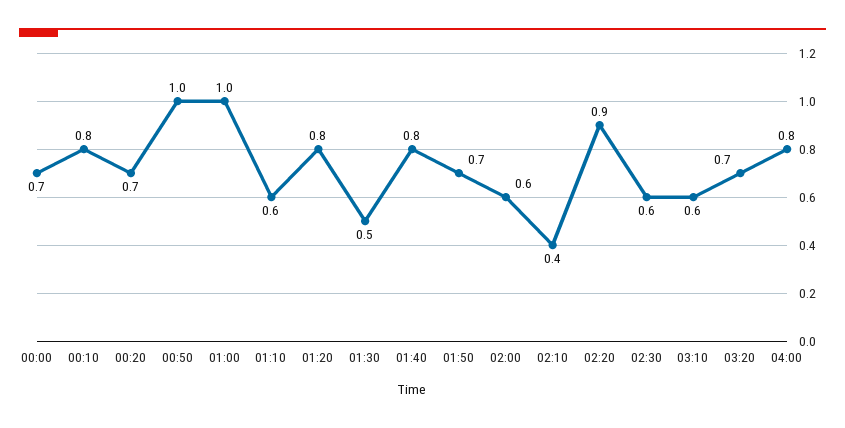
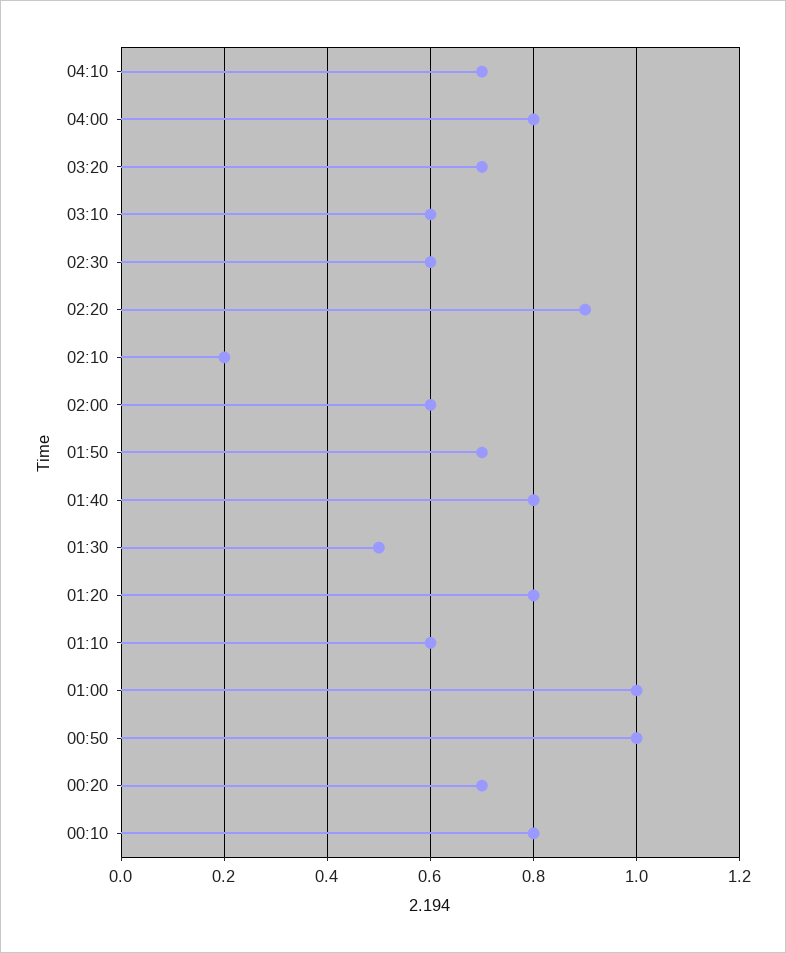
00:00: 0.7 -> none
02:10: 0.4 -> 0.2
04:10: none -> 0.7

